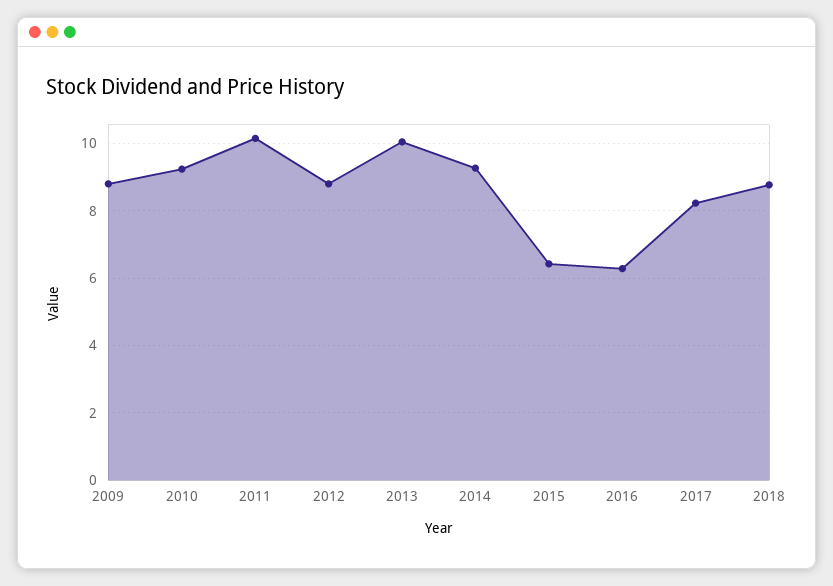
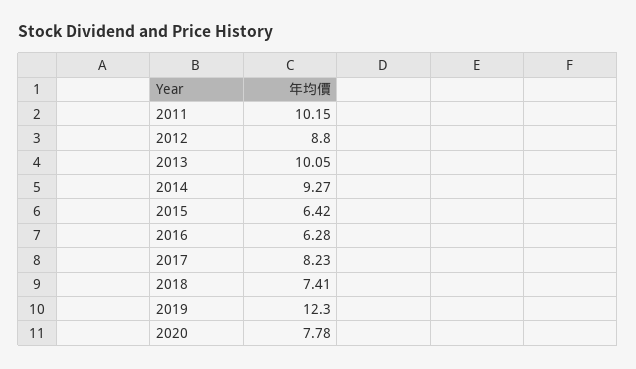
2009: 8.8 -> none
2010: 9.2 -> none
2018: 8.8 -> 7.41
2019: none -> 12.3
2020: none -> 7.78

